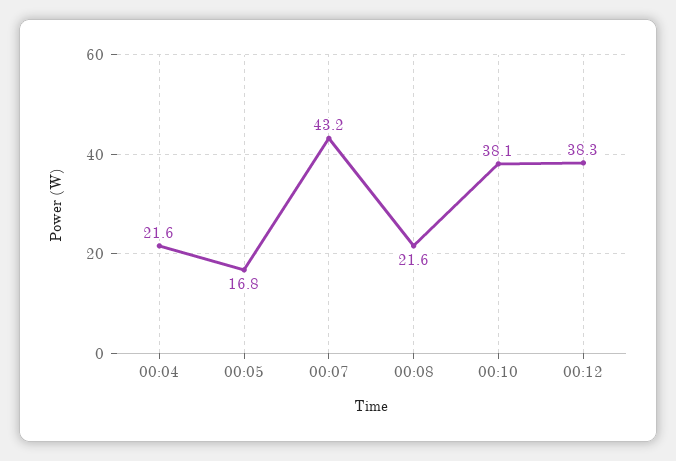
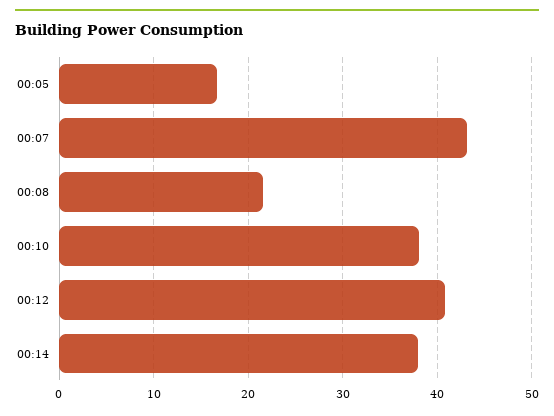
00:04: 21.6 -> none
00:12: 38.3 -> 41
00:14: none -> 38

